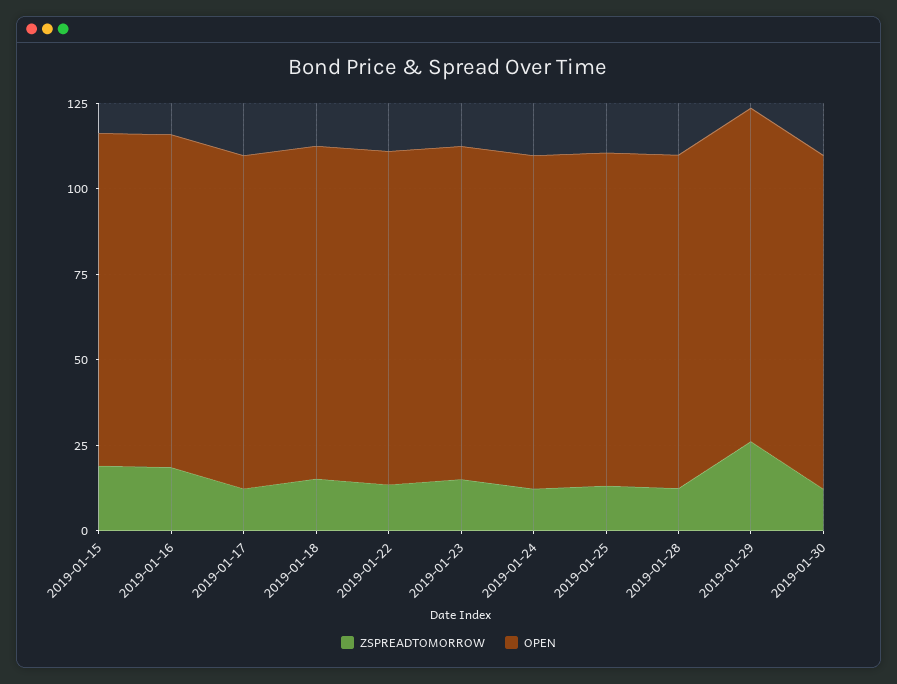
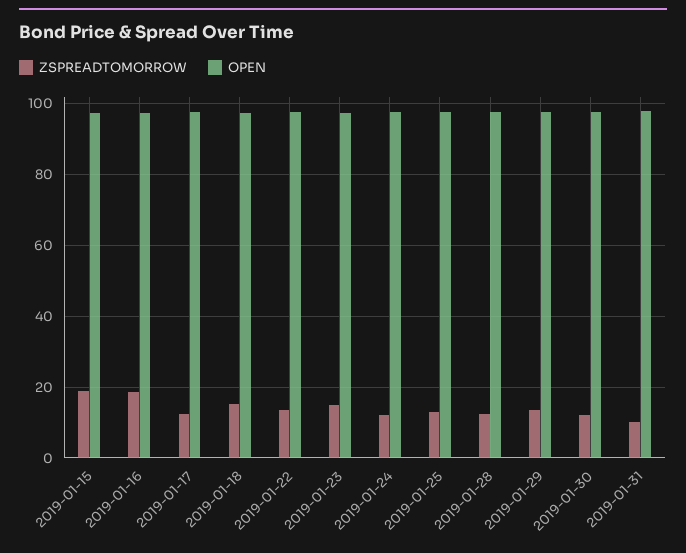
ZSPREADTOMORROW, 2019-01-29: 25 -> 14
ZSPREADTOMORROW, 2019-01-31: none -> 10
OPEN, 2019-01-31: none -> 98

